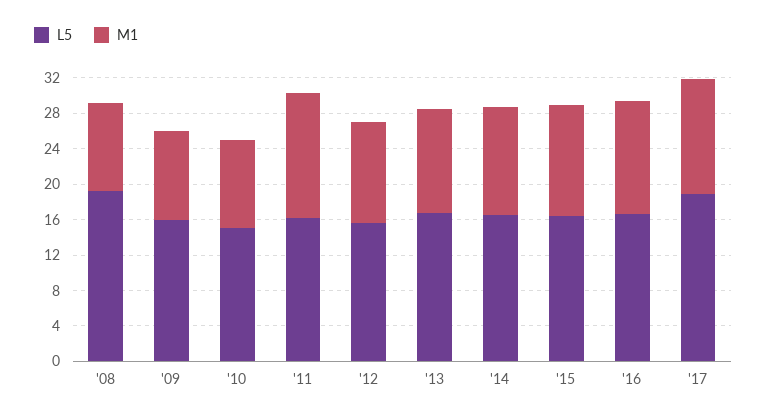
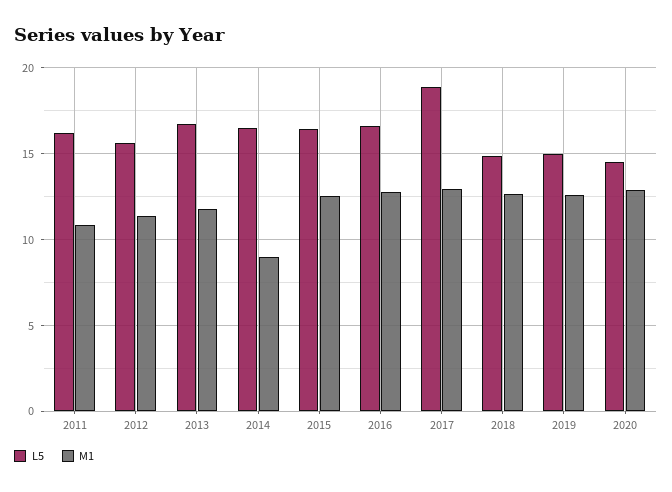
L5, '08: 19 -> none
M1, '08: 10 -> none
L5, '09: 16 -> none
M1, '09: 10 -> none
L5, '10: 15 -> none
M1, '10: 10 -> none
M1, '11: 14 -> 11
M1, '14: 12 -> 9
L5, 2018: none -> 15
M1, 2018: none -> 12.5
L5, 2019: none -> 15
M1, 2019: none -> 12.5
L5, 2020: none -> 14.5
M1, 2020: none -> 13

